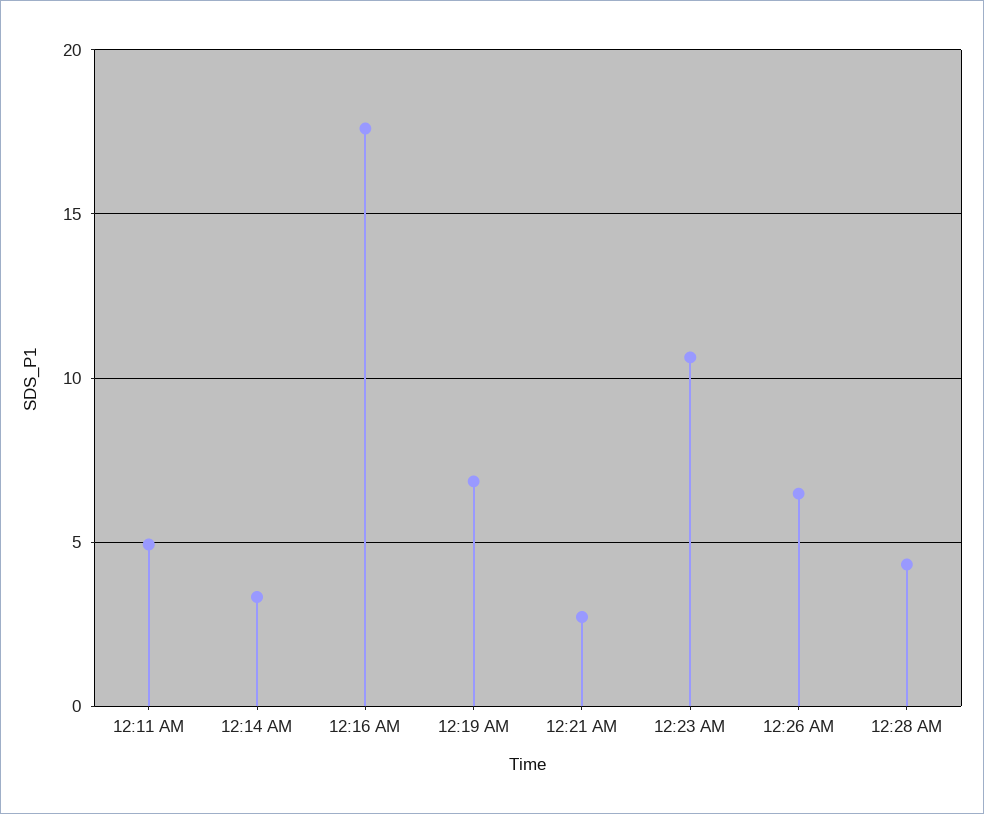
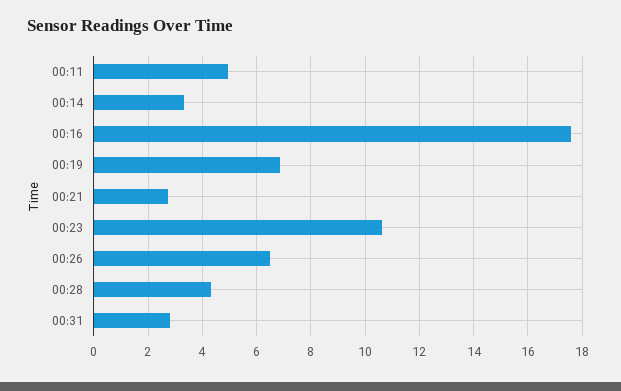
00:31: none -> 2.75

